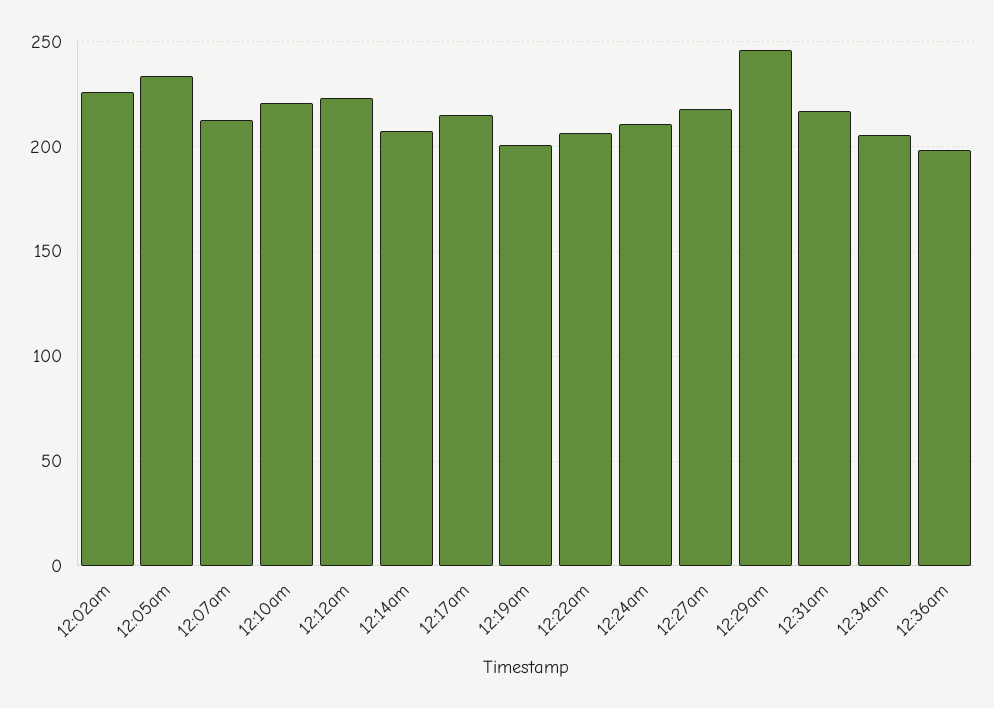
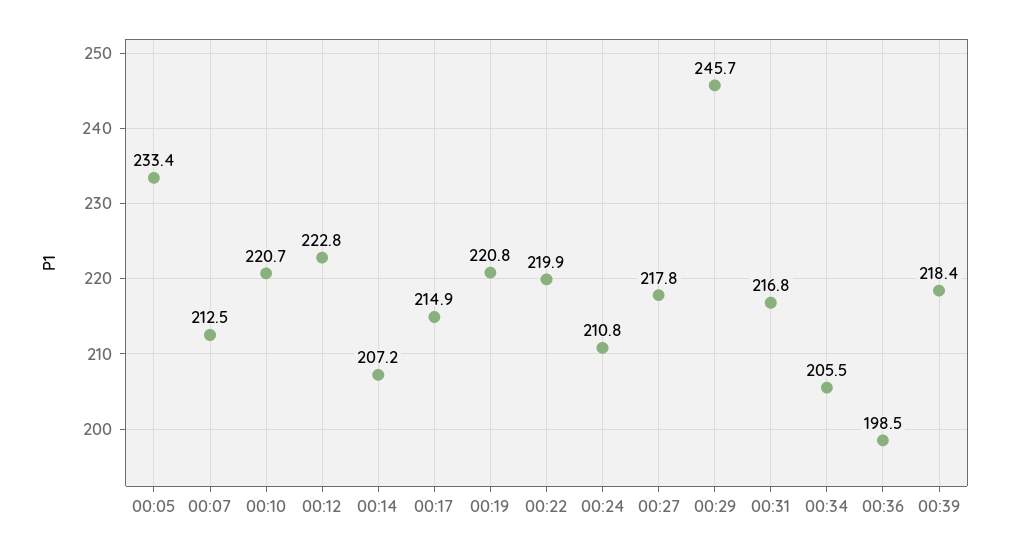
12:02am: 225 -> none
12:19am: 200 -> 220.8
12:22am: 205 -> 219.9
00:39: none -> 218.4

